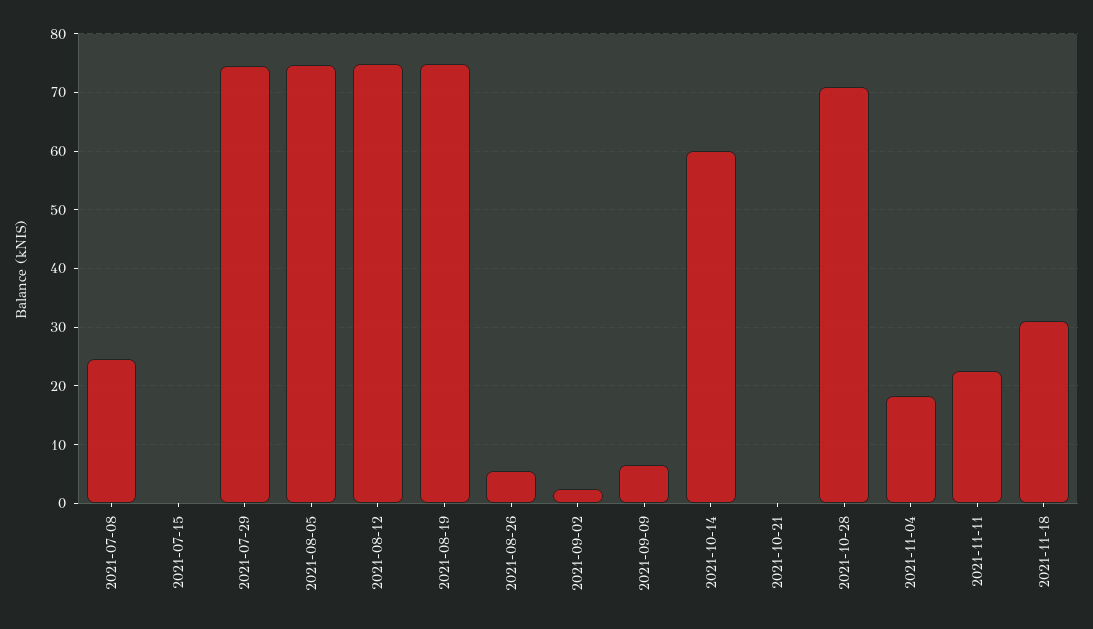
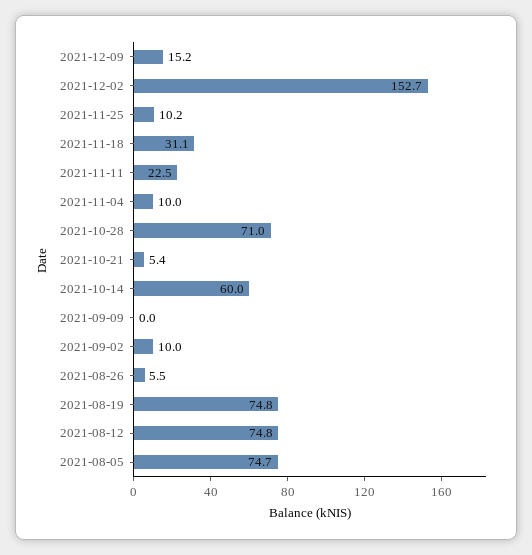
2021-07-08: 24 -> none
2021-07-15: 0 -> none
2021-07-29: 74 -> none
2021-09-02: 2 -> 10
2021-09-09: 6 -> 0
2021-10-21: 0 -> 5.4
2021-11-04: 18 -> 10
2021-12-09: none -> 15.2
2021-12-02: none -> 152.7
2021-11-25: none -> 10.2

